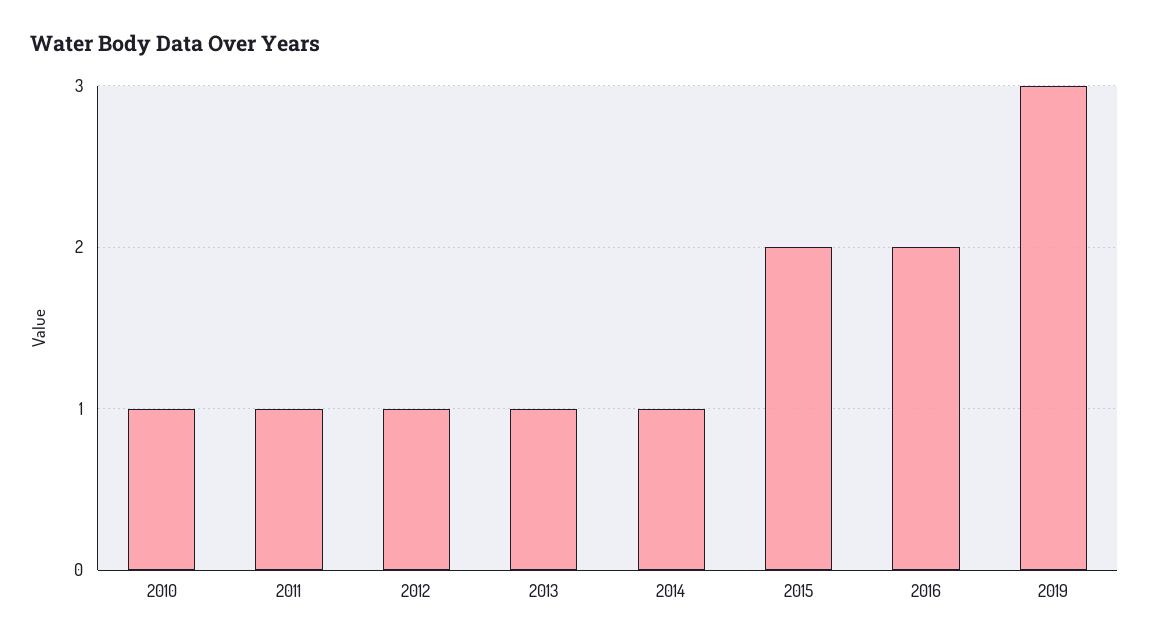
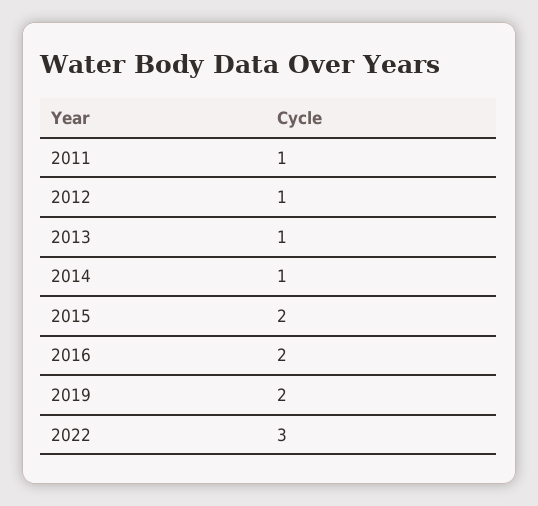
2010: 1 -> none
2019: 3 -> 2
2022: none -> 3

